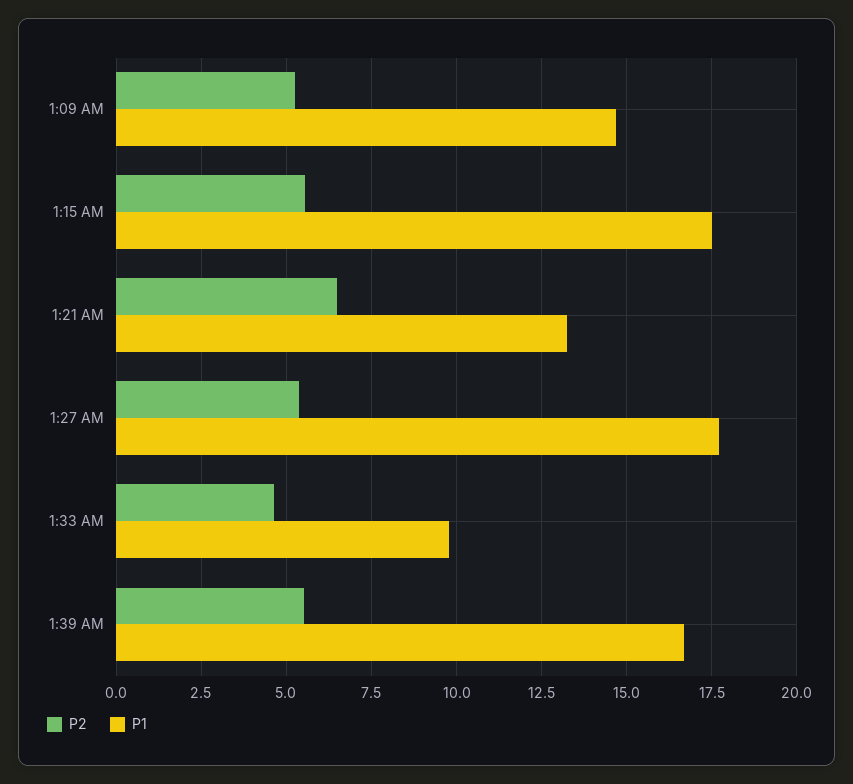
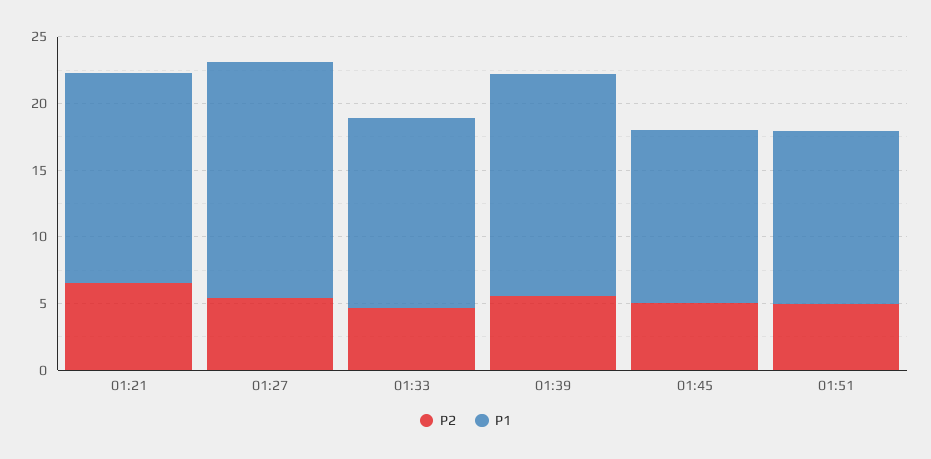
P2, 1:09 AM: 5.25 -> none
P1, 1:09 AM: 14.75 -> none
P2, 1:15 AM: 5.5 -> none
P1, 1:15 AM: 17.5 -> none
P1, 1:21 AM: 13.25 -> 16
P1, 1:33 AM: 9.75 -> 14
P2, 01:45: none -> 5
P1, 01:45: none -> 13
P2, 01:51: none -> 5
P1, 01:51: none -> 13

